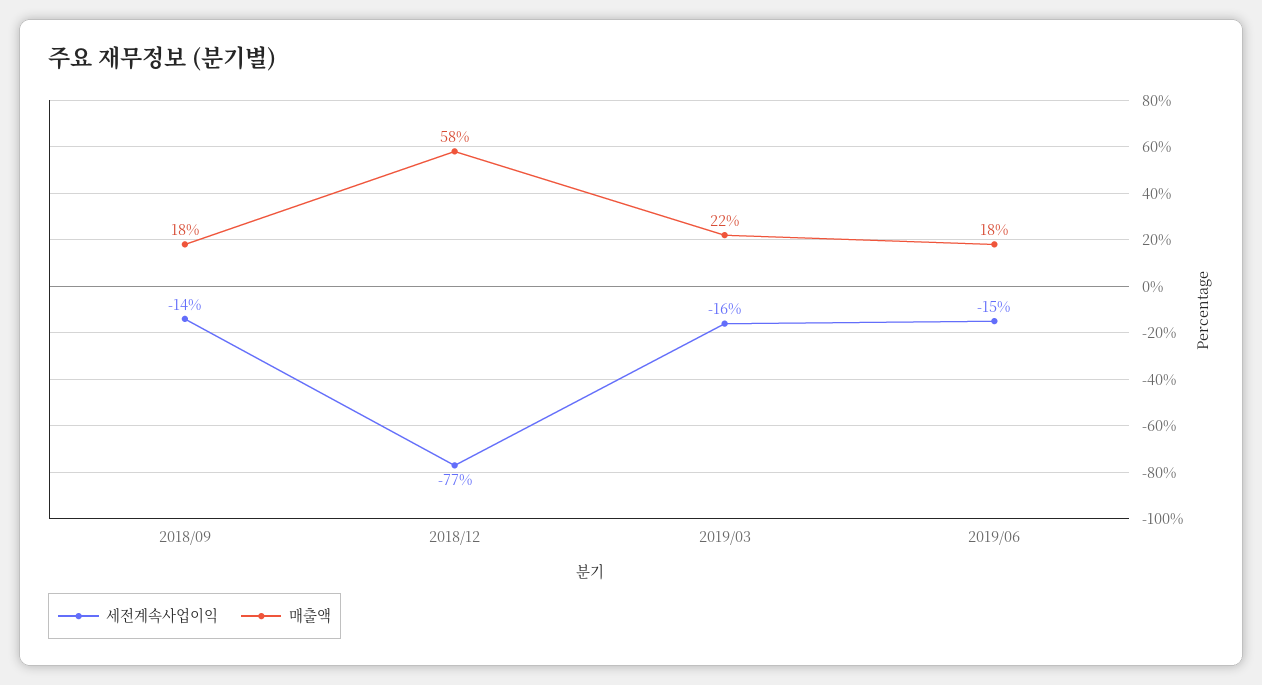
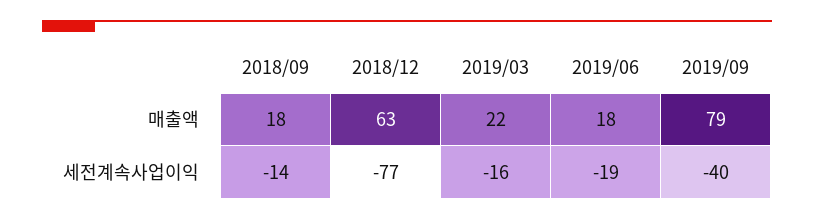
매출액, 2018/12: 58 -> 63
세전계속사업이익, 2019/06: -15 -> -19
매출액, 2019/09: none -> 79
세전계속사업이익, 2019/09: none -> -40

